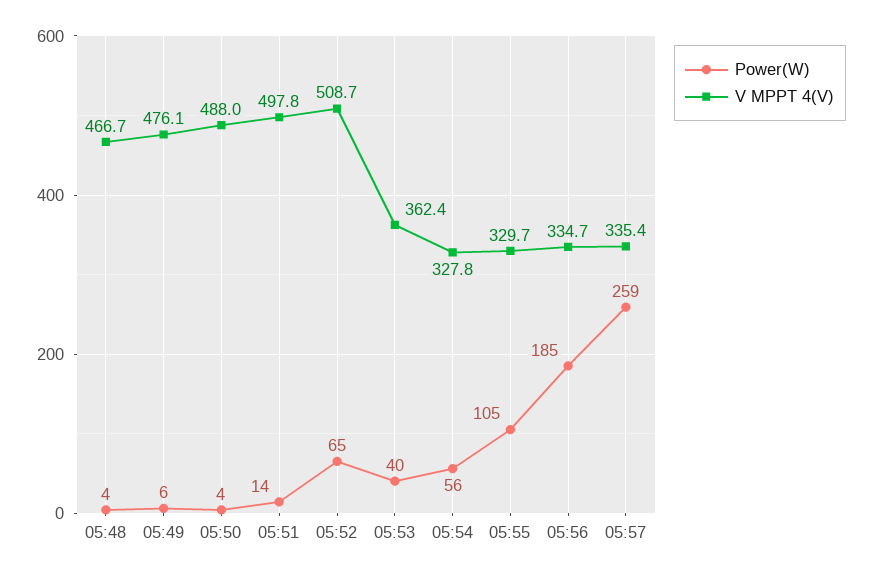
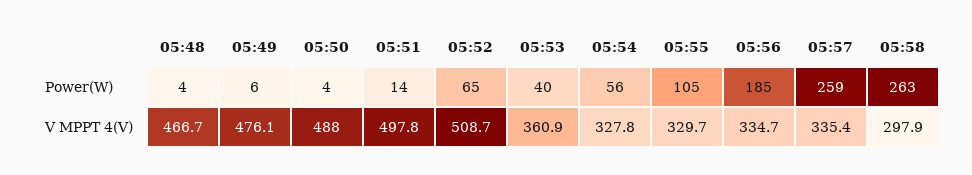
V MPPT 4(V), 05:53: 362.4 -> 360.9
Power(W), 05:58: none -> 263
V MPPT 4(V), 05:58: none -> 297.9

